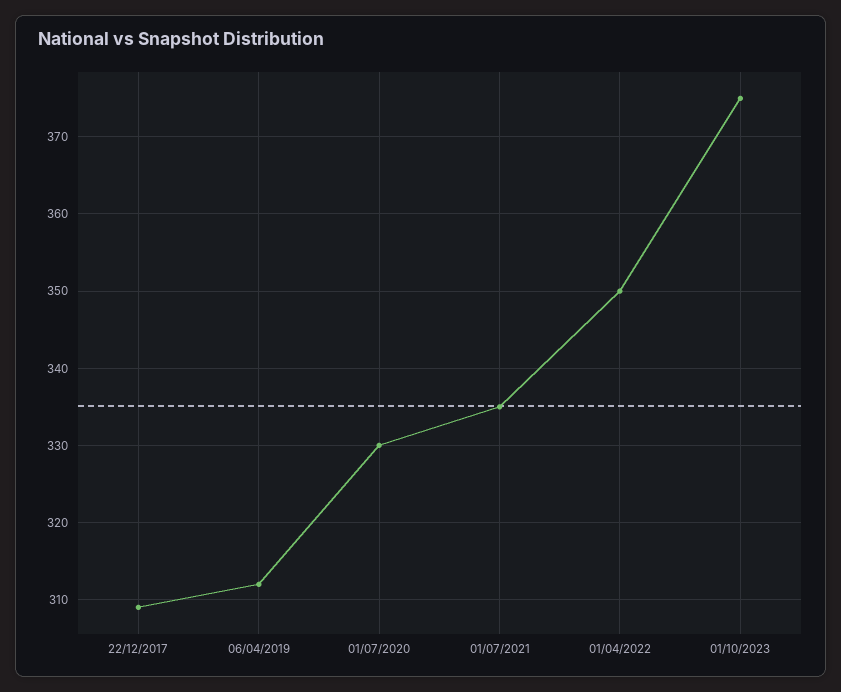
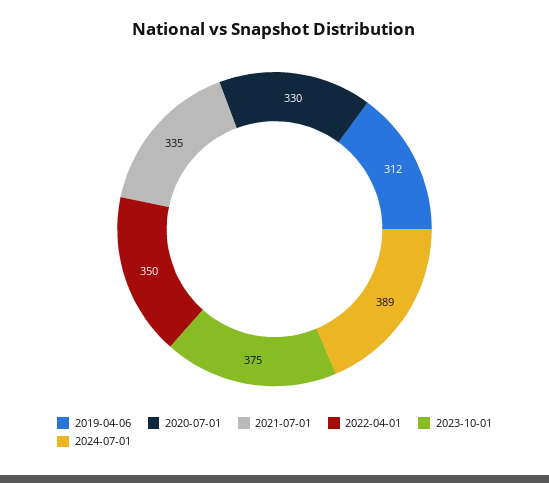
22/12/2017: 309 -> none
2024-07-01: none -> 389

